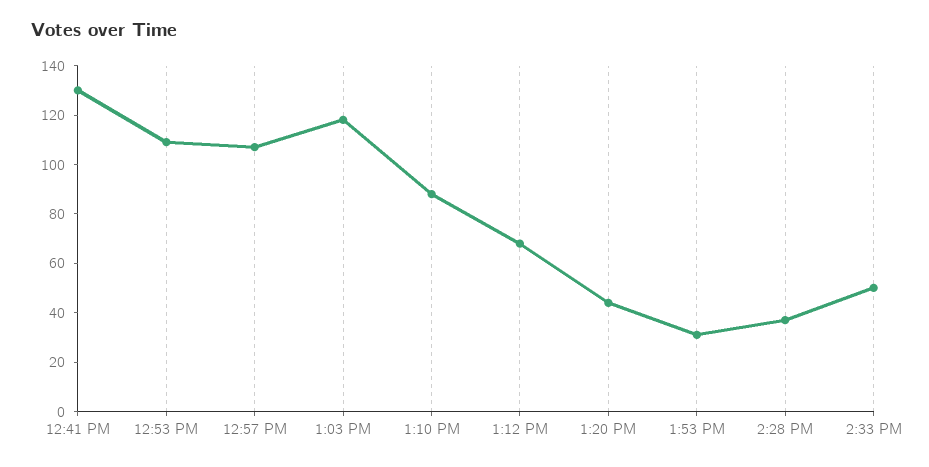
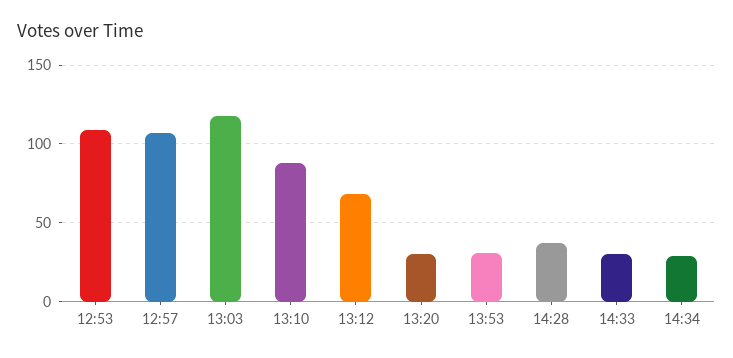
12:41 PM: 130 -> none
1:20 PM: 45 -> 30
2:33 PM: 50 -> 30
14:34: none -> 30

